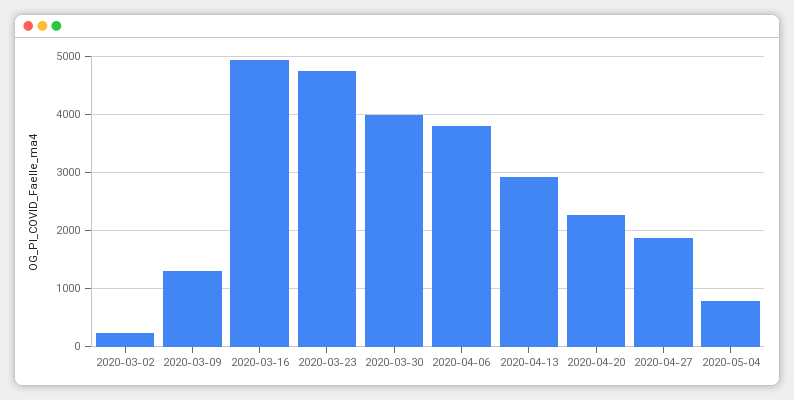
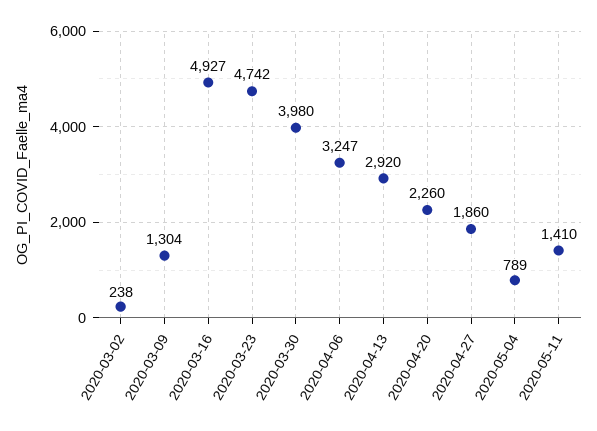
2020-04-06: 3800 -> 3247
2020-05-11: none -> 1410

